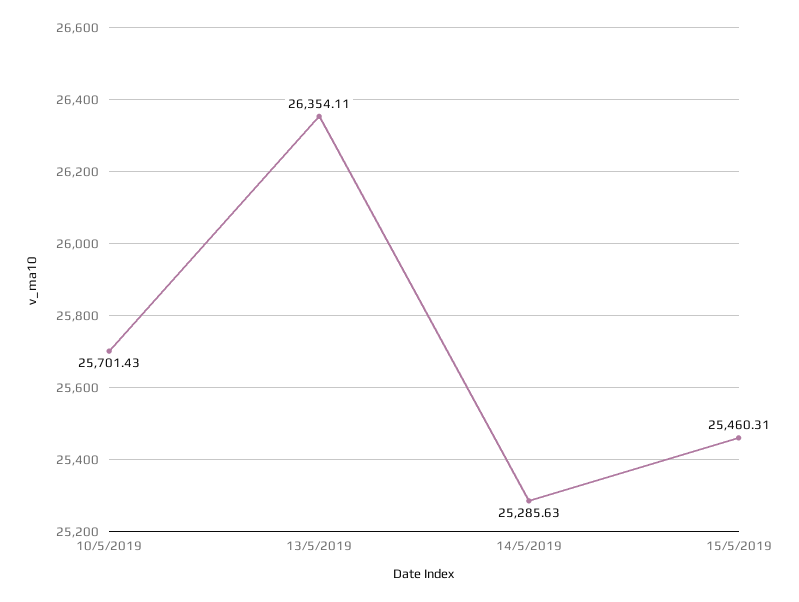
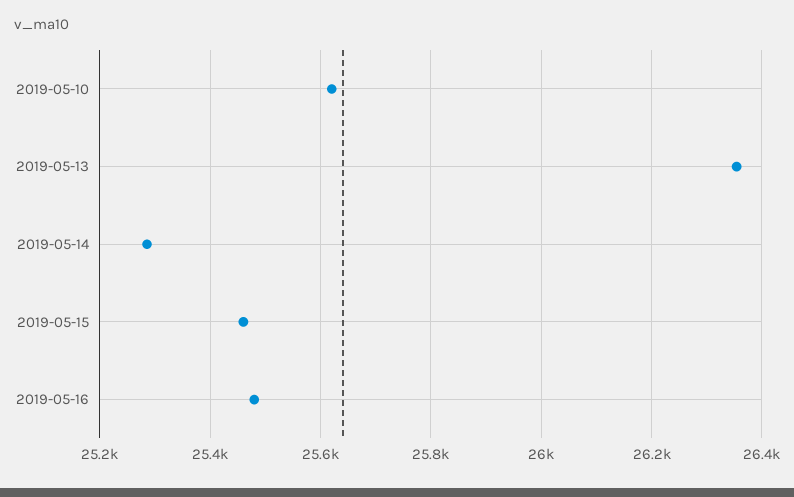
10/5/2019: 25701.43 -> 25620
2019-05-16: none -> 25480

